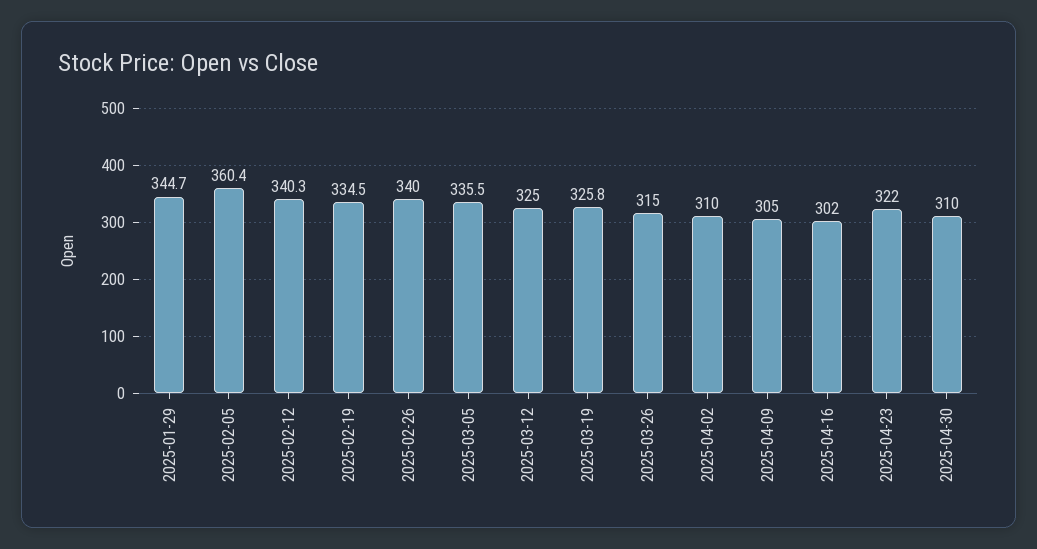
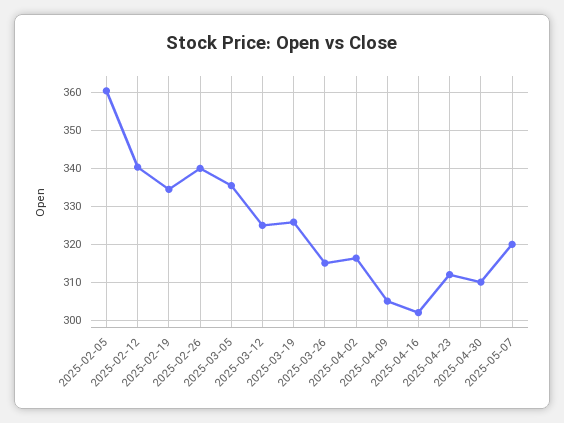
2025-01-29: 344.7 -> none
2025-04-02: 310 -> 316
2025-04-23: 322 -> 312
2025-05-07: none -> 320

